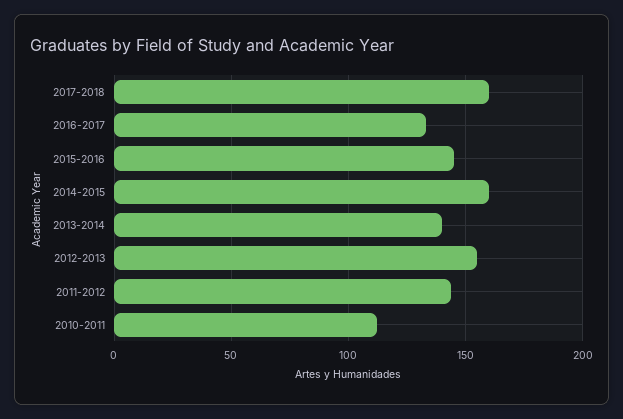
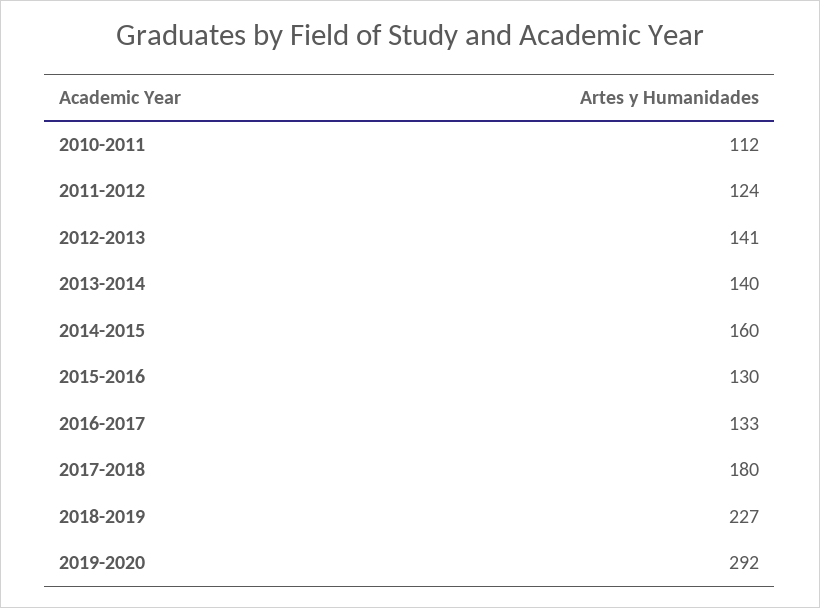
2017-2018: 160 -> 180
2015-2016: 145 -> 130
2012-2013: 155 -> 141
2011-2012: 145 -> 124
2018-2019: none -> 227
2019-2020: none -> 292

